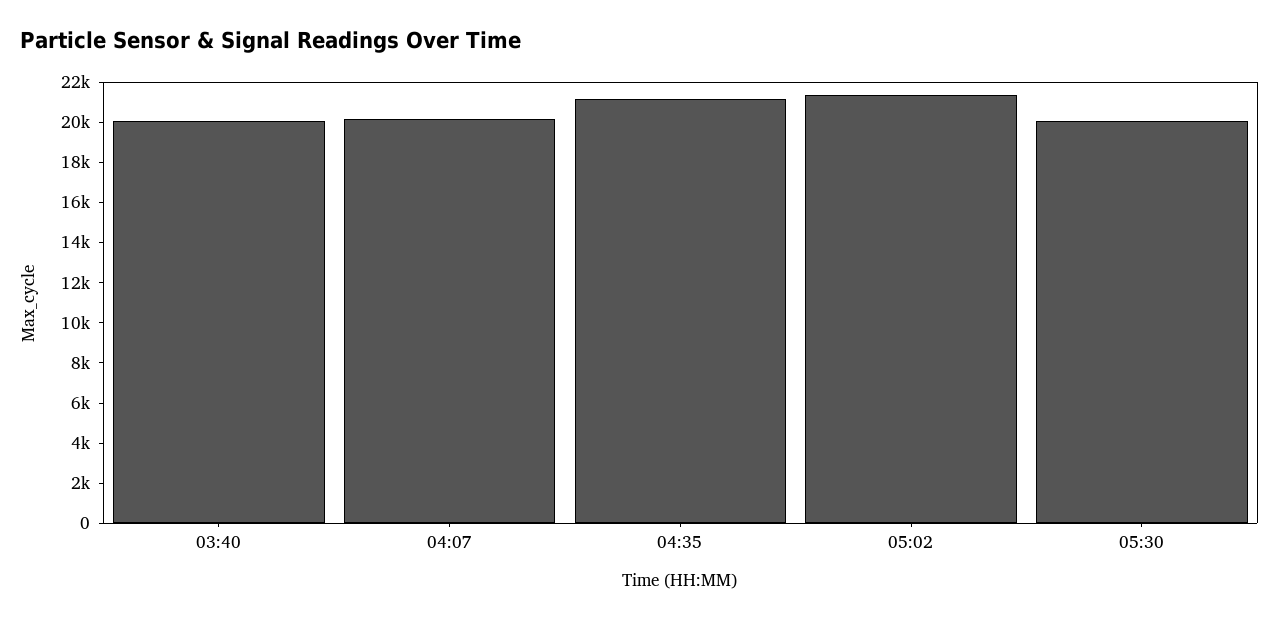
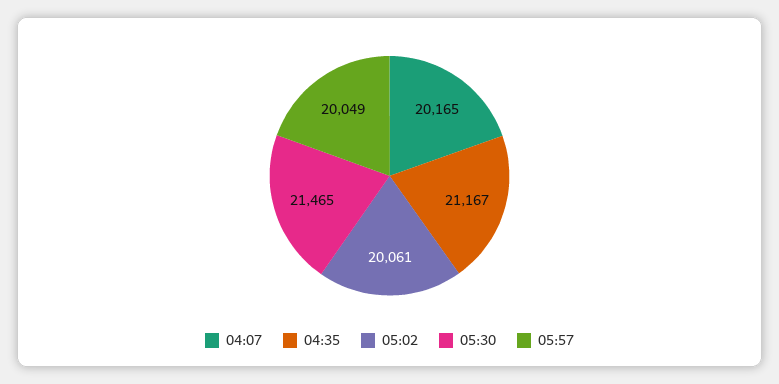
03:40: 20000 -> none
05:02: 21500 -> 20061
05:30: 20000 -> 21465
05:57: none -> 20049

